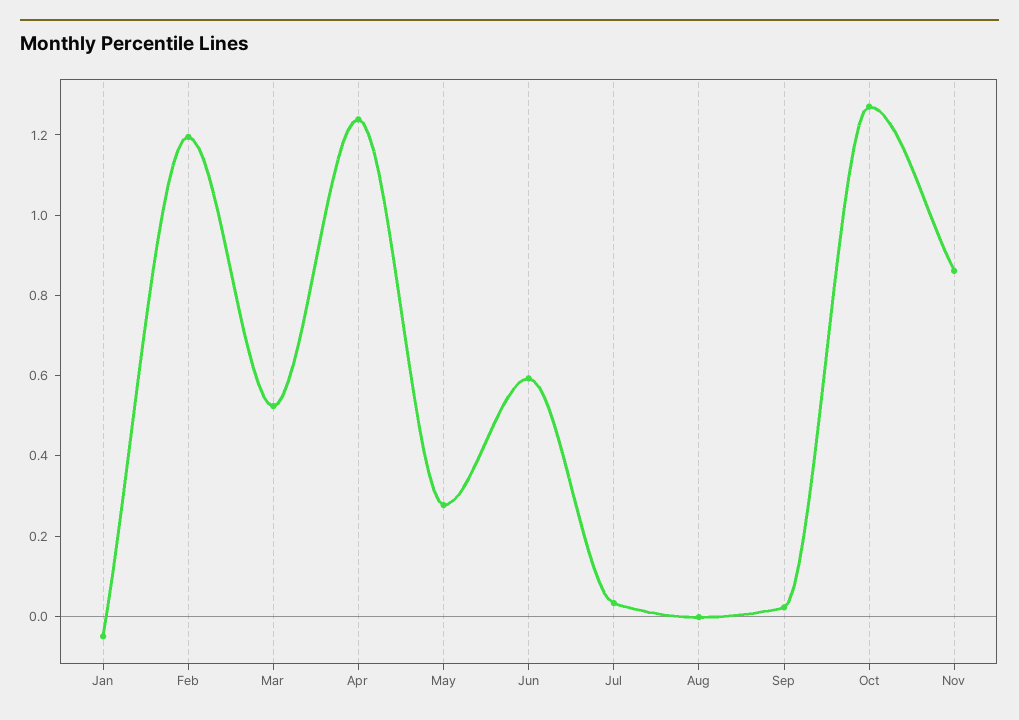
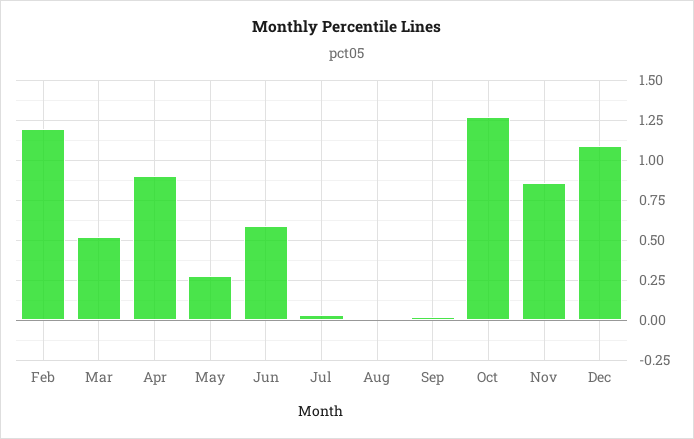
Jan: -0.05 -> none
Apr: 1.25 -> 0.9
Dec: none -> 1.1

